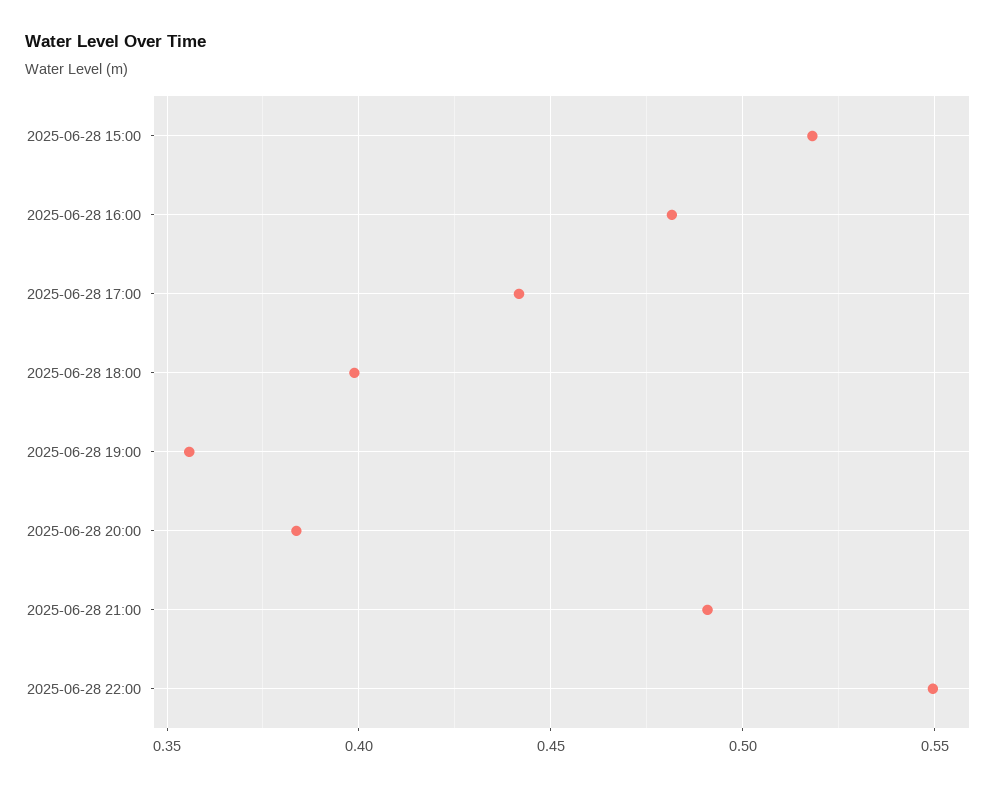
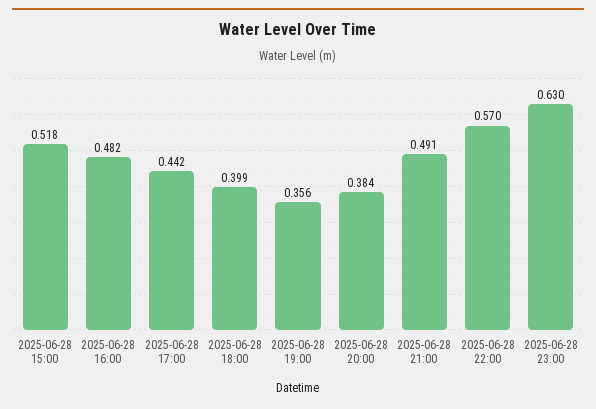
2025-06-28 22:00: 0.55 -> 0.57
2025-06-28 23:00: none -> 0.63

